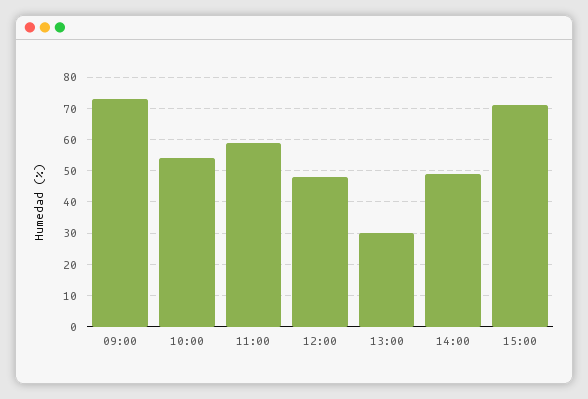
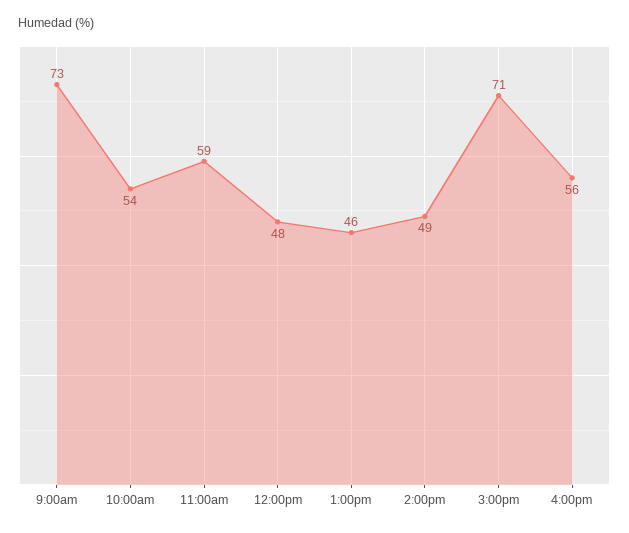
13:00: 30 -> 46
4:00pm: none -> 56

